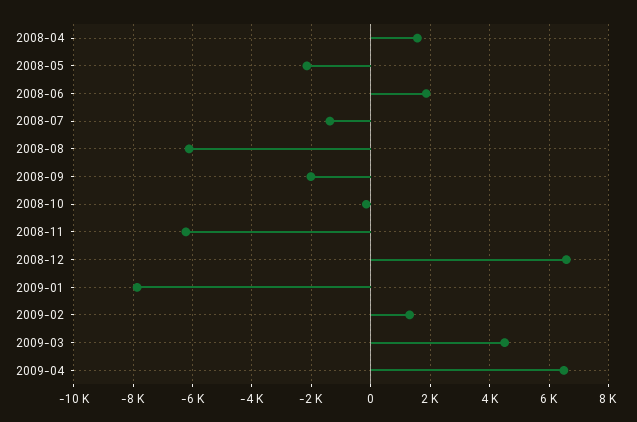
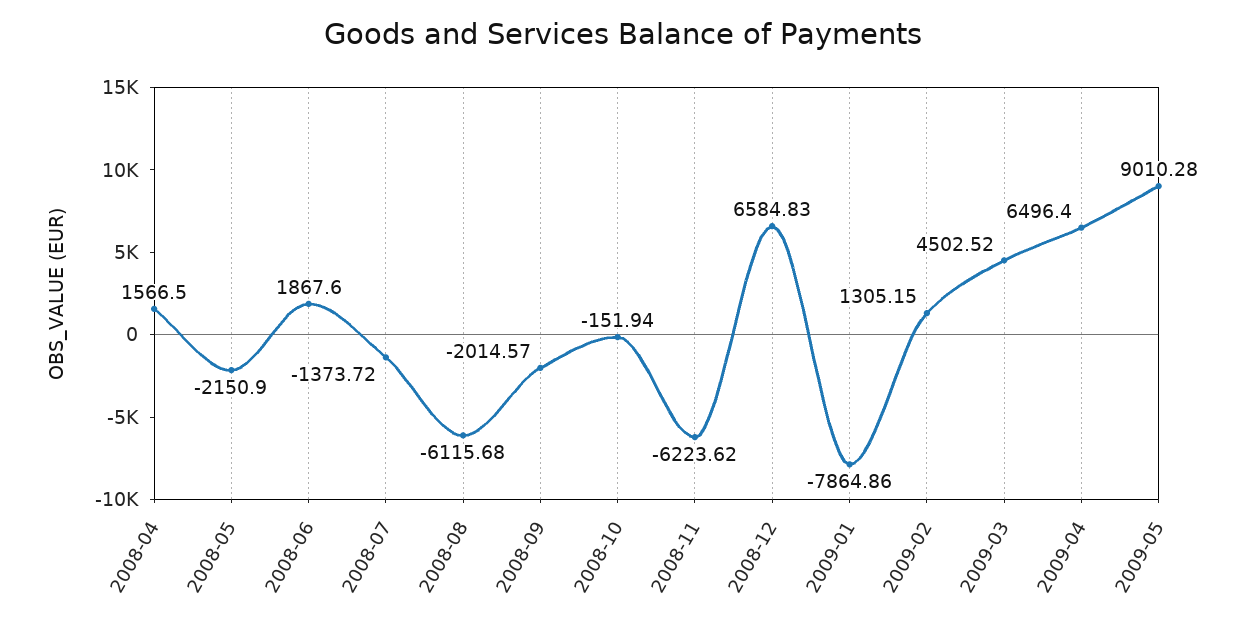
2009-05: none -> 9010.28

